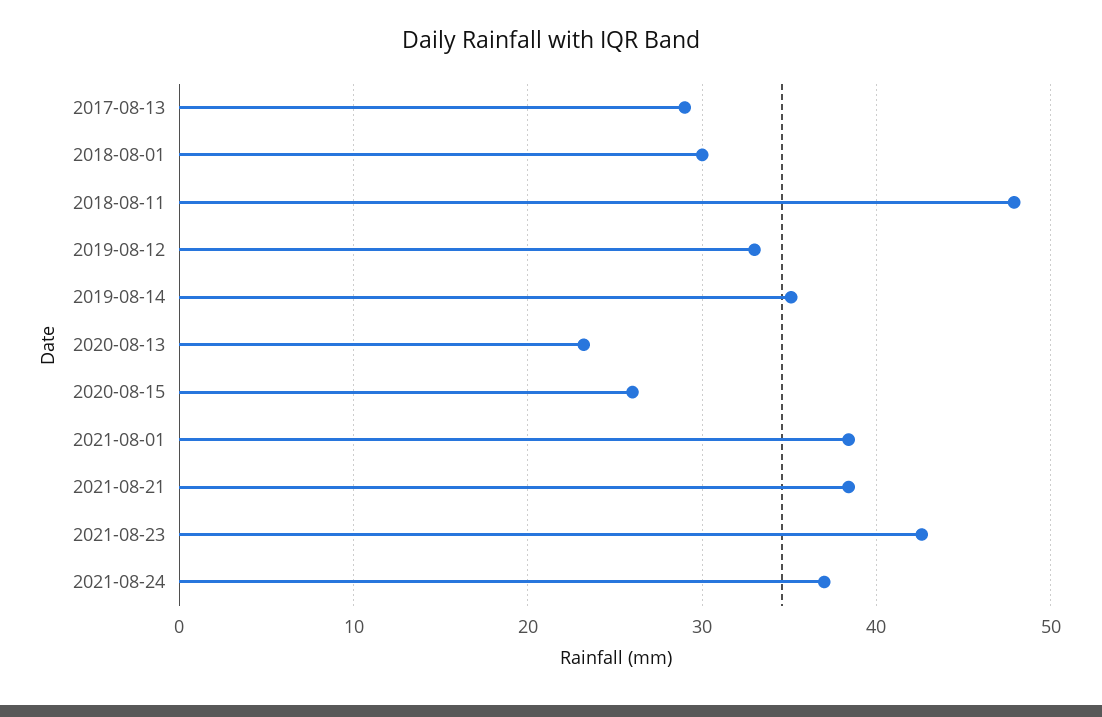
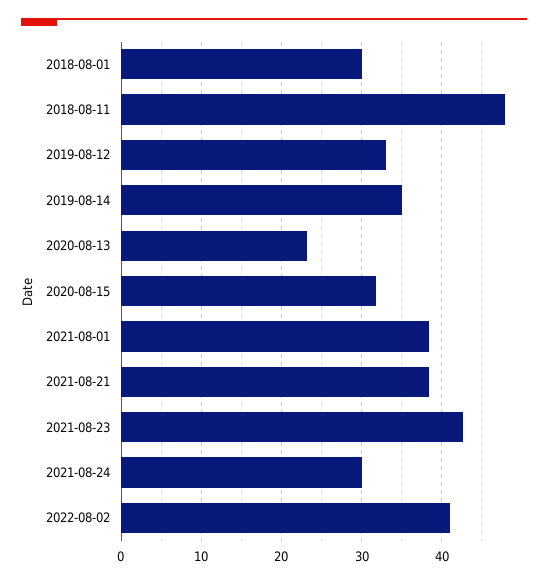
2017-08-13: 29 -> none
2020-08-15: 26 -> 32
2021-08-24: 37 -> 30
2022-08-02: none -> 41

